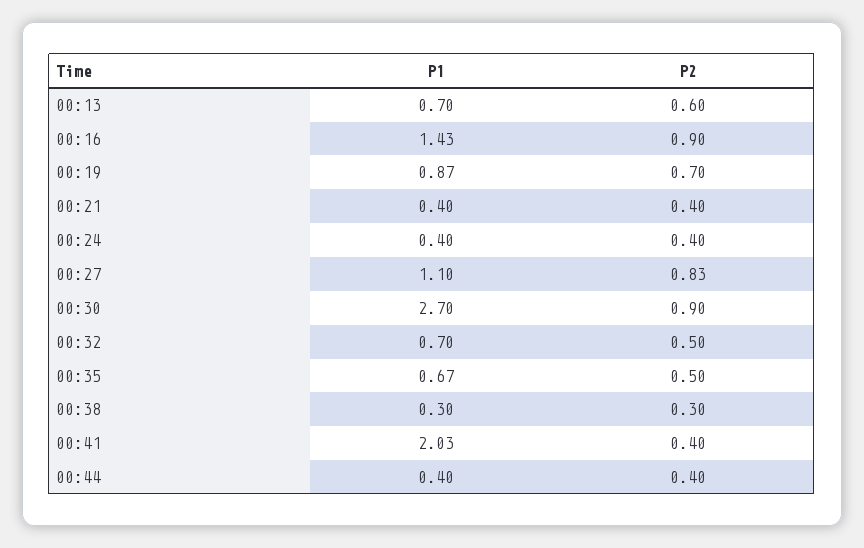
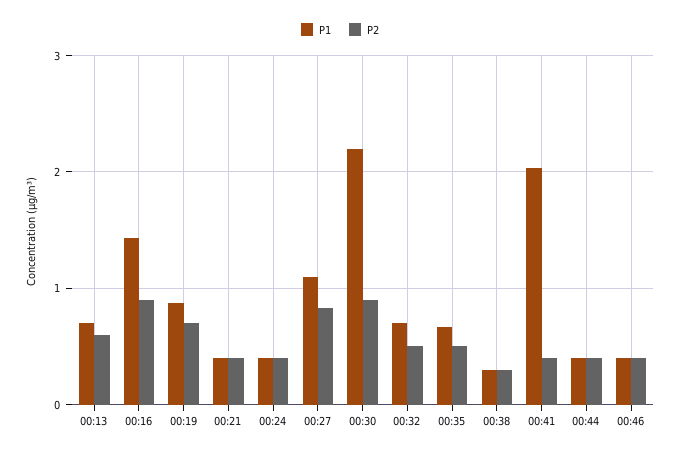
P1, 00:30: 2.7 -> 2.2
P1, 00:46: none -> 0.4
P2, 00:46: none -> 0.4

